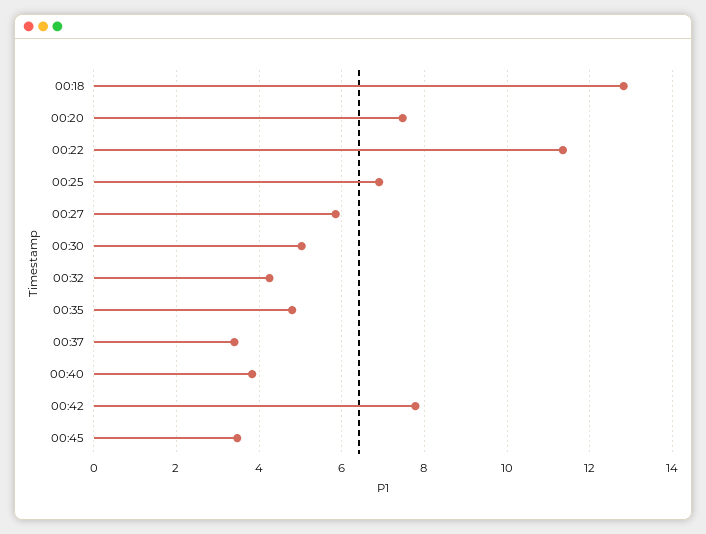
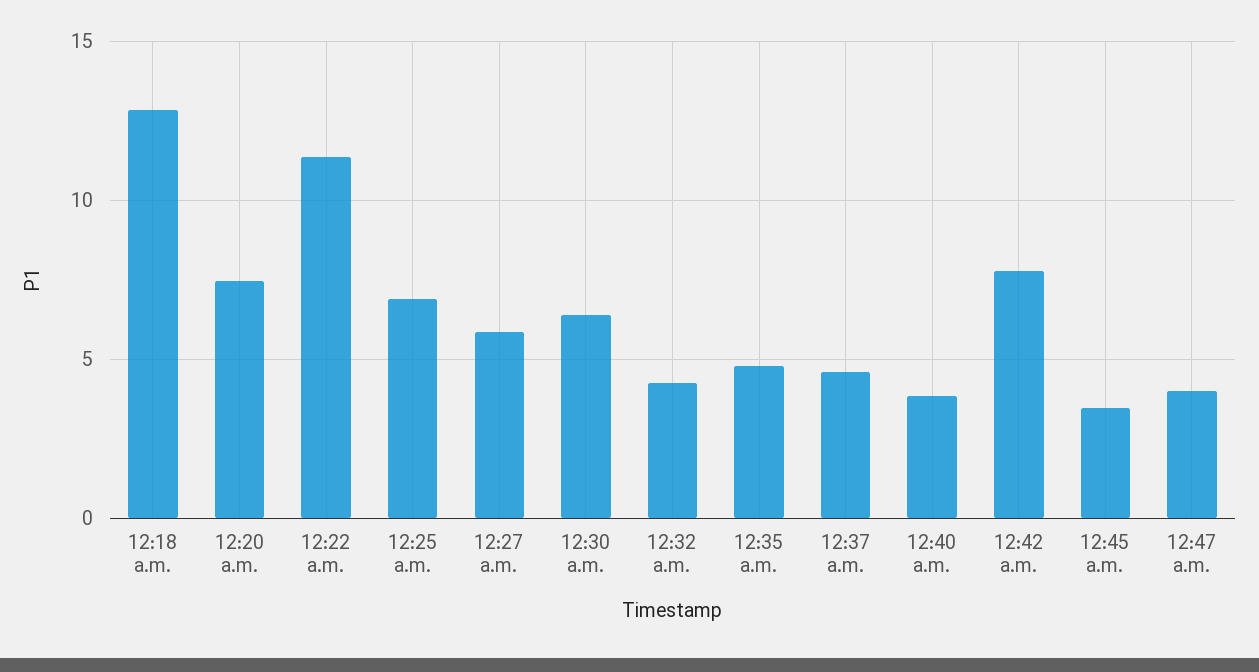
00:30: 5 -> 6.5
00:37: 3.4 -> 4.5
12:47 a.m.: none -> 4

